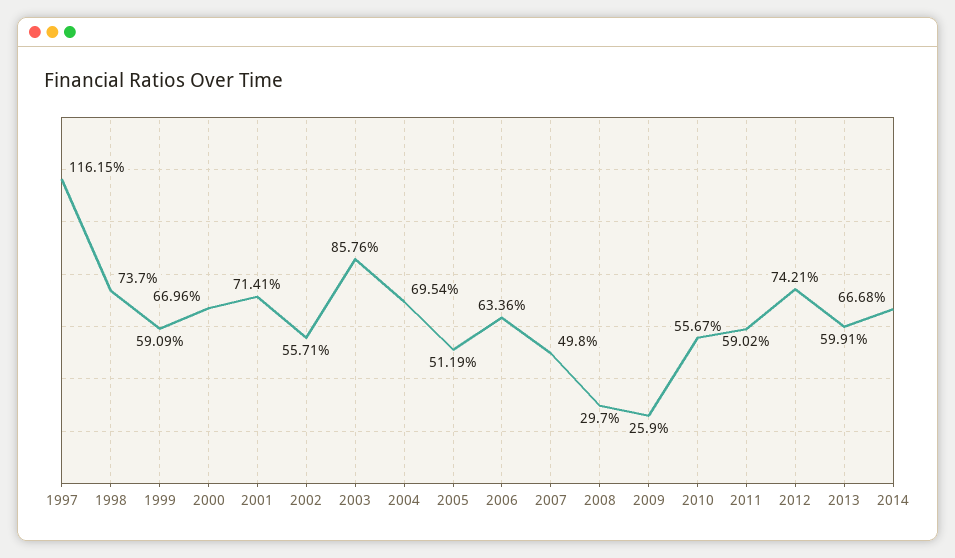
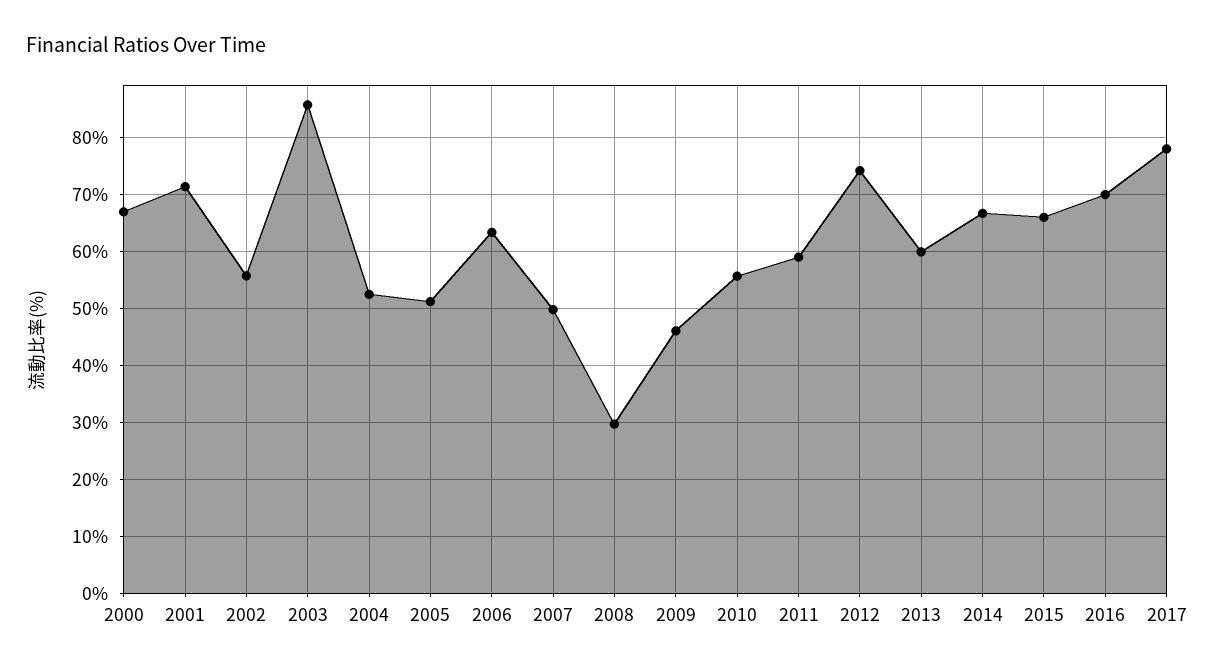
1997: 116.15 -> none
1998: 73.7 -> none
1999: 59.09 -> none
2004: 69.54 -> 52
2009: 25.9 -> 46
2015: none -> 66
2016: none -> 70
2017: none -> 78

